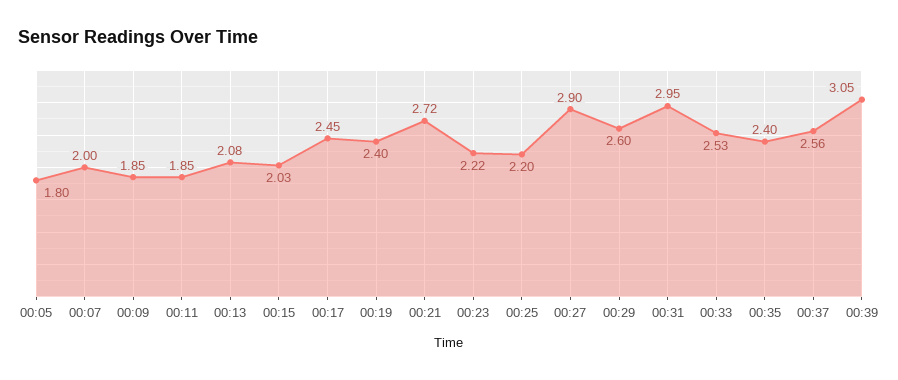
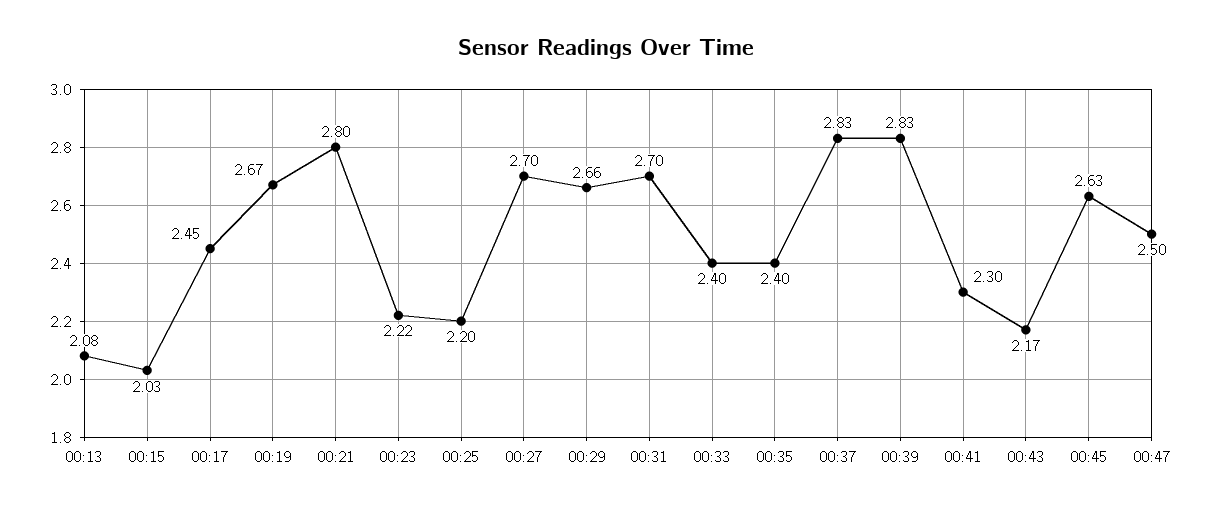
00:05: 1.8 -> none
00:07: 2 -> none
00:09: 1.85 -> none
00:11: 1.85 -> none
00:19: 2.4 -> 2.67
00:21: 2.72 -> 2.8
00:27: 2.9 -> 2.7
00:29: 2.6 -> 2.66
00:31: 2.95 -> 2.7
00:33: 2.53 -> 2.4
00:37: 2.56 -> 2.83
00:39: 3.05 -> 2.83
00:41: none -> 2.3
00:43: none -> 2.17
00:45: none -> 2.63
00:47: none -> 2.5

